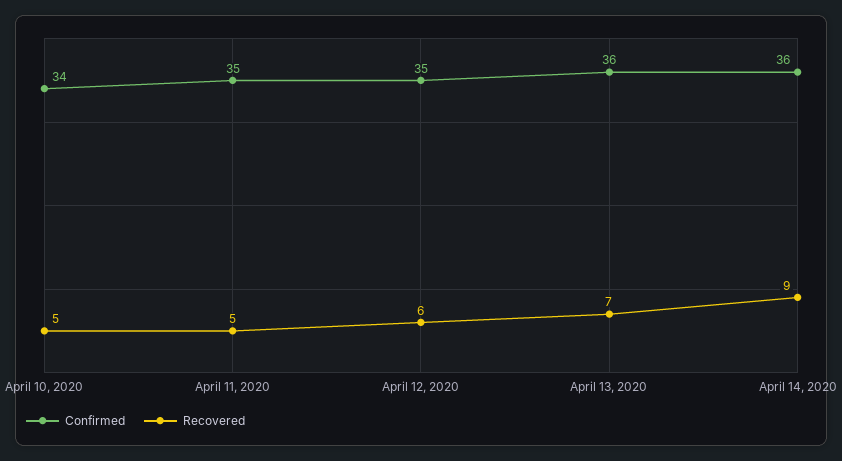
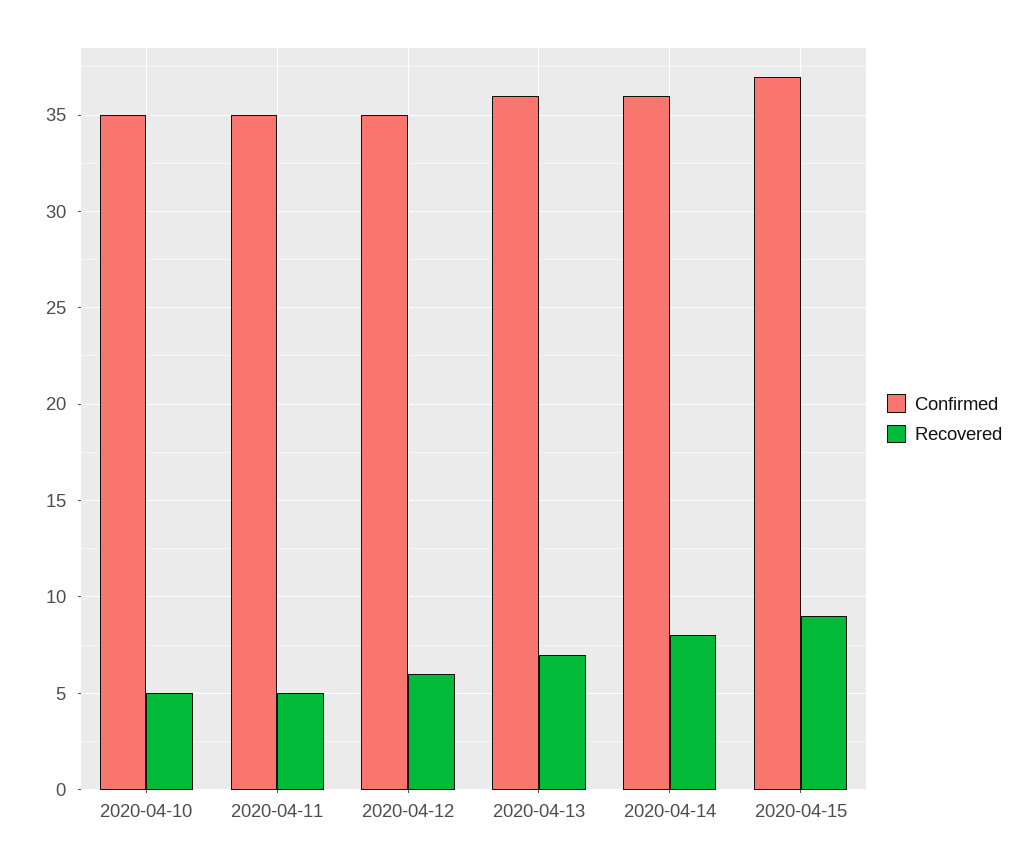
Confirmed, April 10, 2020: 34 -> 35
Recovered, April 14, 2020: 9 -> 8
Confirmed, 2020-04-15: none -> 37
Recovered, 2020-04-15: none -> 9

